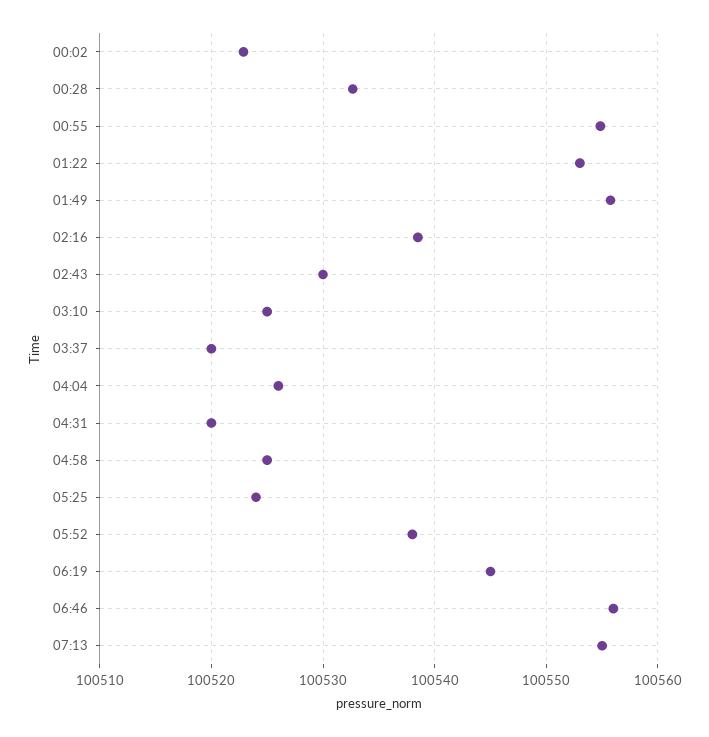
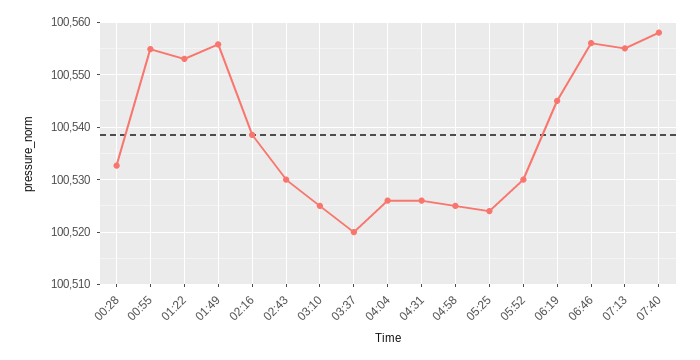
00:02: 100523 -> none
04:31: 100520 -> 100526
05:52: 100538 -> 100530
07:40: none -> 100558

